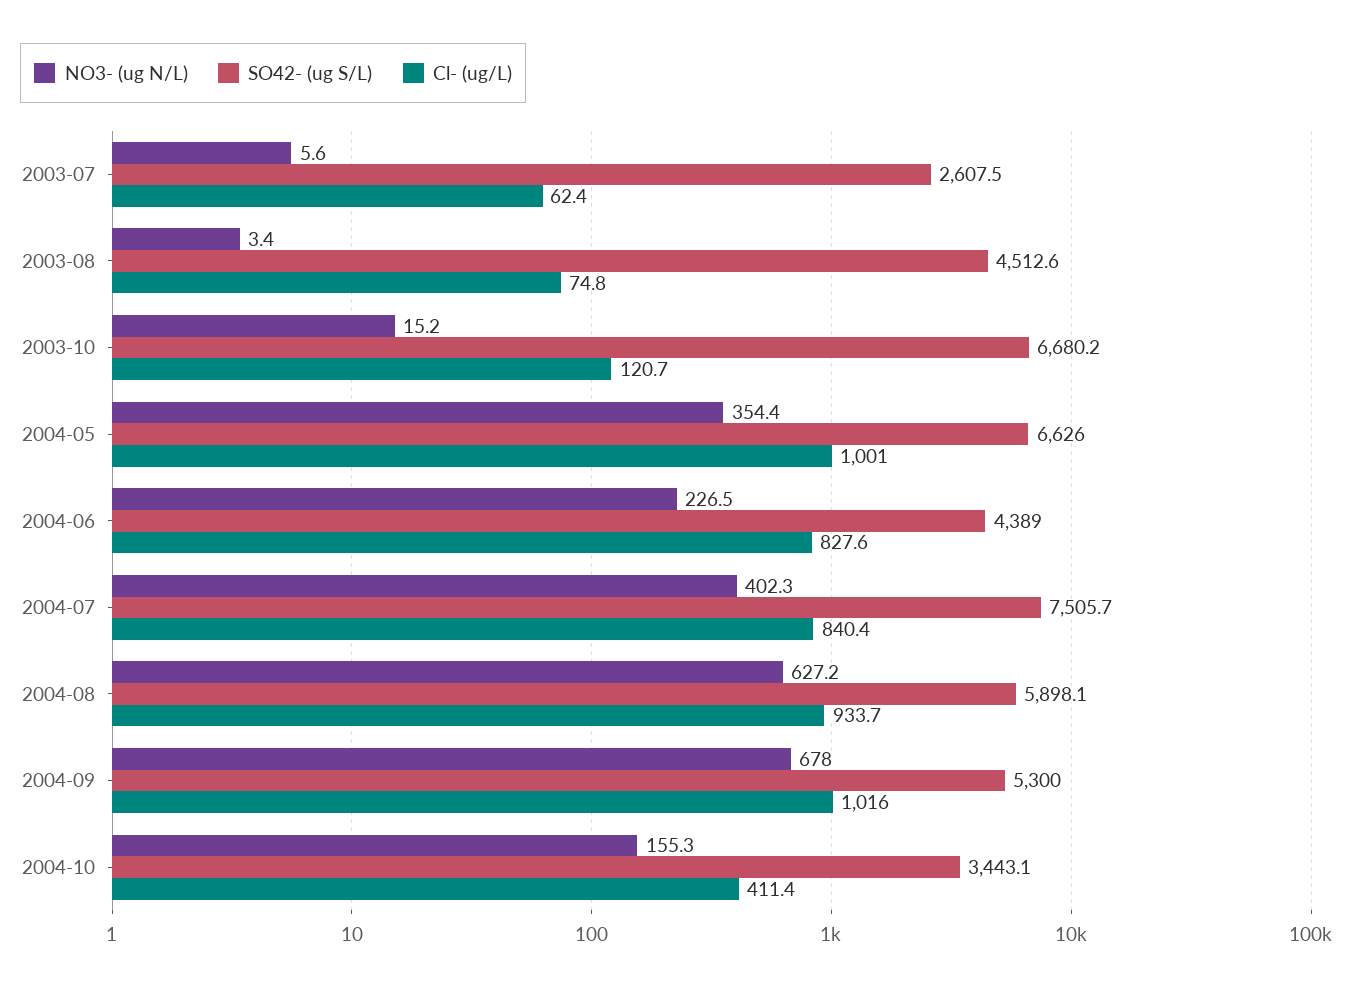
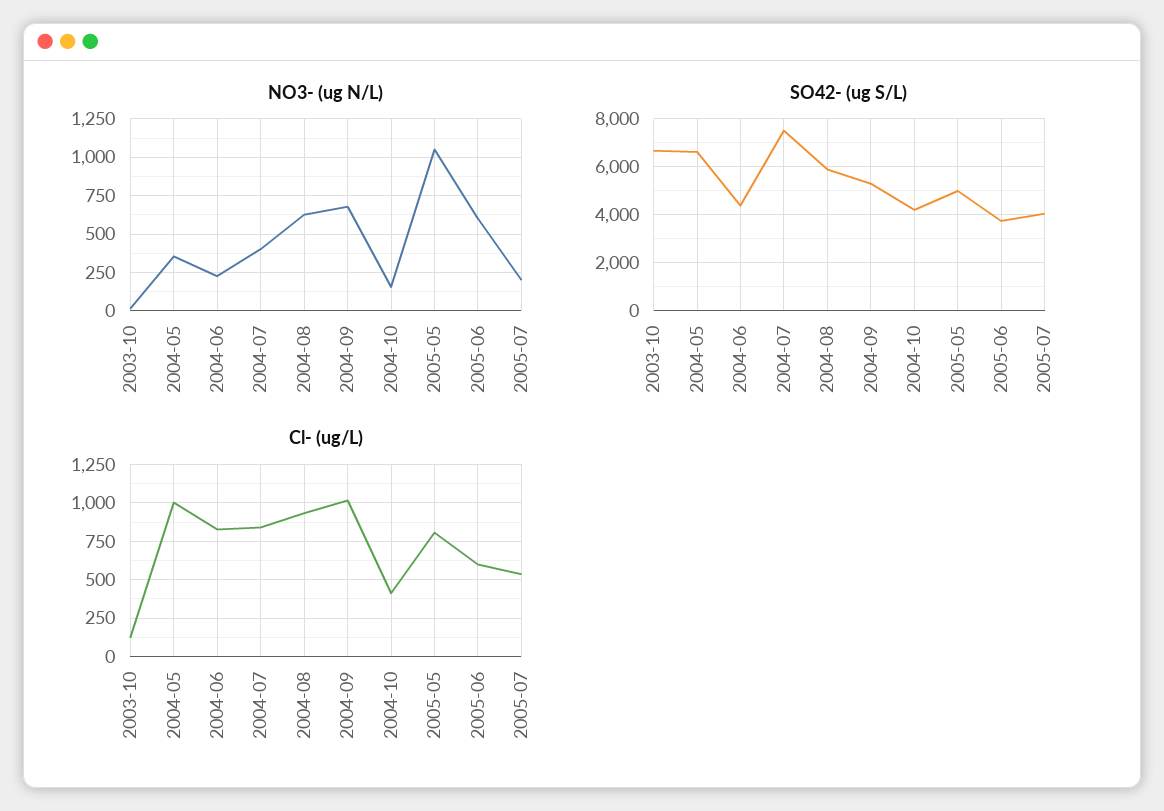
NO3- (ug N/L), 2003-07: 5.6 -> none
SO42- (ug S/L), 2003-07: 2607.5 -> none
Cl- (ug/L), 2003-07: 62.4 -> none
NO3- (ug N/L), 2003-08: 3.4 -> none
SO42- (ug S/L), 2003-08: 4512.6 -> none
Cl- (ug/L), 2003-08: 74.8 -> none
SO42- (ug S/L), 2004-10: 3443.1 -> 4250
NO3- (ug N/L), 2005-05: none -> 1050
NO3- (ug N/L), 2005-06: none -> 600
NO3- (ug N/L), 2005-07: none -> 200
SO42- (ug S/L), 2005-05: none -> 5000
SO42- (ug S/L), 2005-06: none -> 3750
SO42- (ug S/L), 2005-07: none -> 4000
Cl- (ug/L), 2005-05: none -> 800
Cl- (ug/L), 2005-06: none -> 600
Cl- (ug/L), 2005-07: none -> 550

